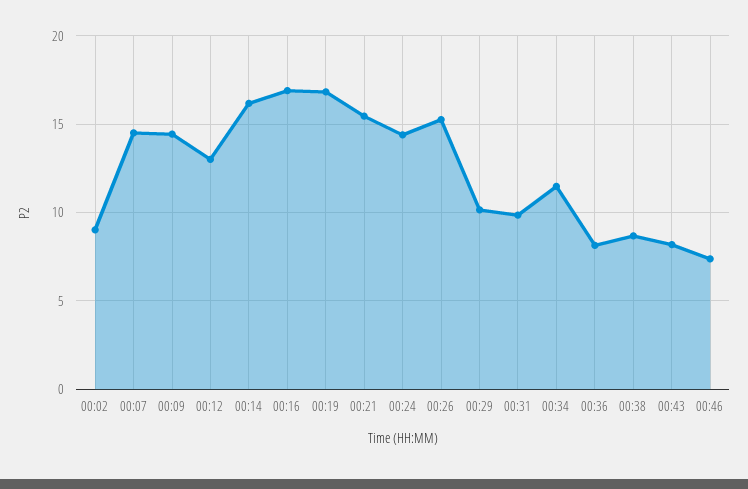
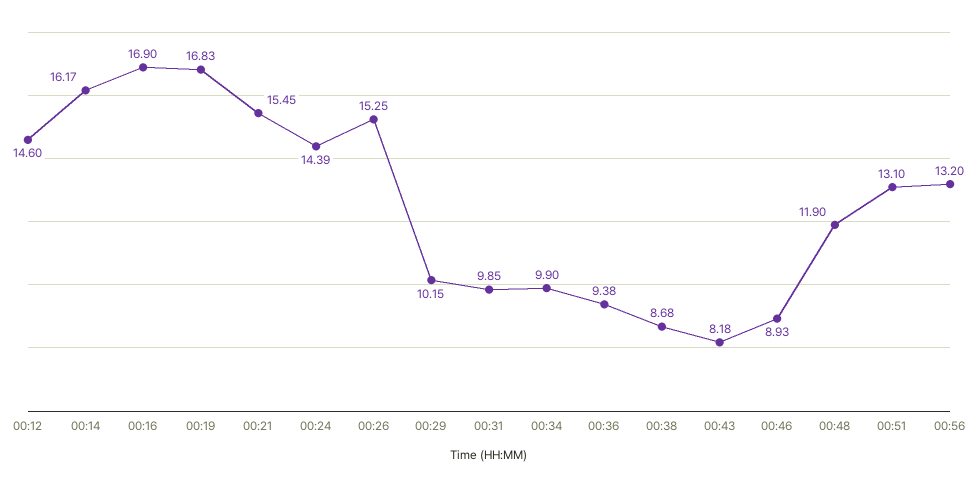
00:02: 9 -> none
00:07: 14.5 -> none
00:09: 14.5 -> none
00:12: 13 -> 14.6
00:34: 11.5 -> 9.9
00:36: 8 -> 9.38
00:46: 7.5 -> 8.93
00:48: none -> 11.9
00:51: none -> 13.1
00:56: none -> 13.2

